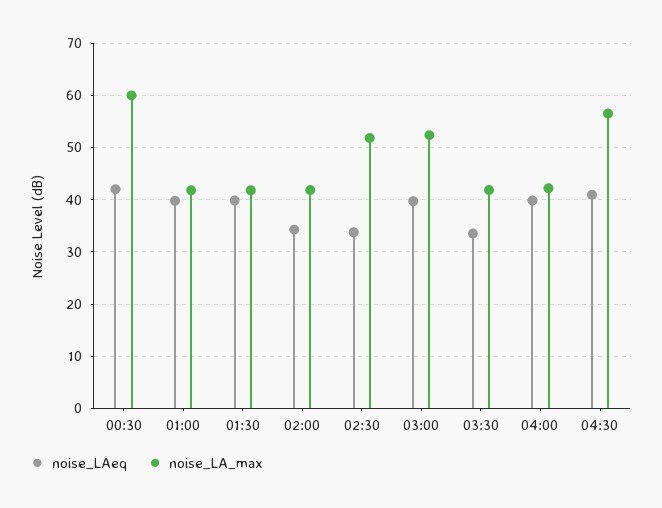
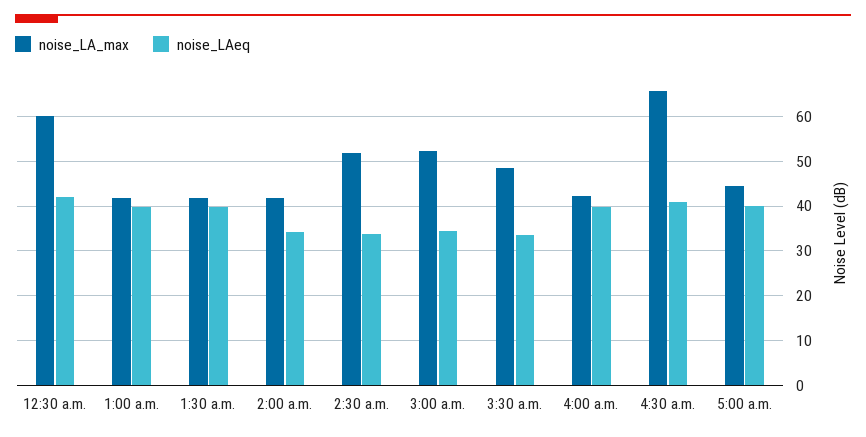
noise_LAeq, 03:00: 40 -> 34
noise_LA_max, 03:30: 42 -> 48
noise_LA_max, 04:30: 56 -> 66
noise_LA_max, 5:00 a.m.: none -> 44
noise_LAeq, 5:00 a.m.: none -> 40

